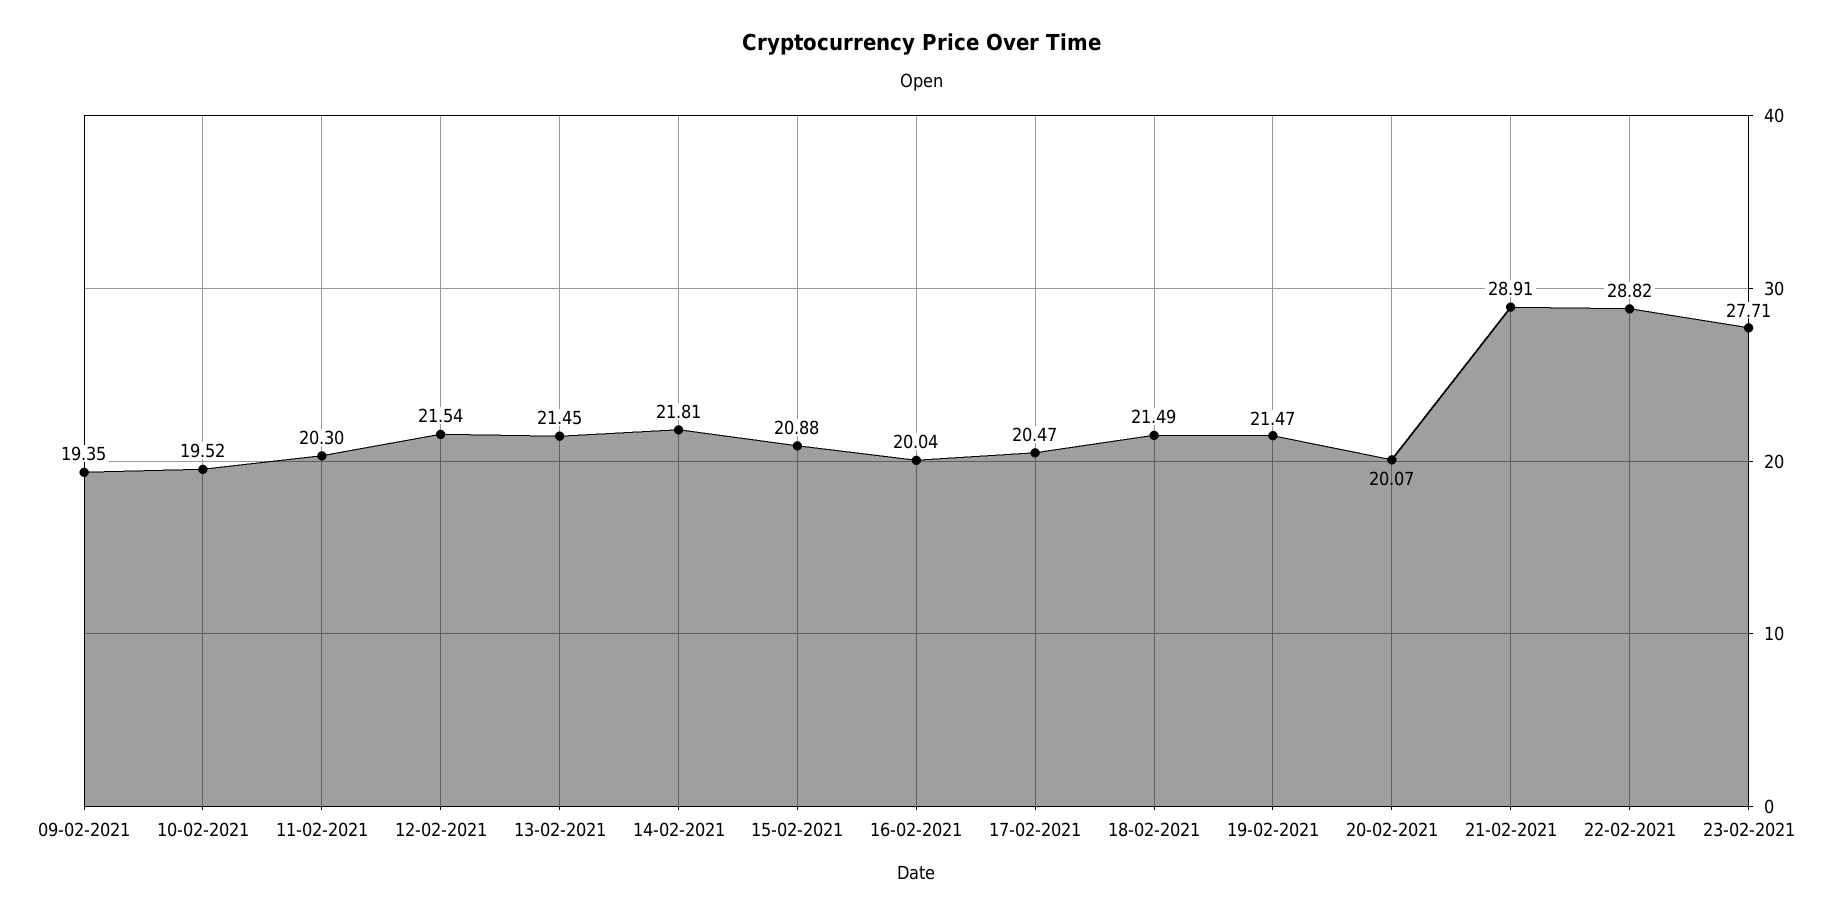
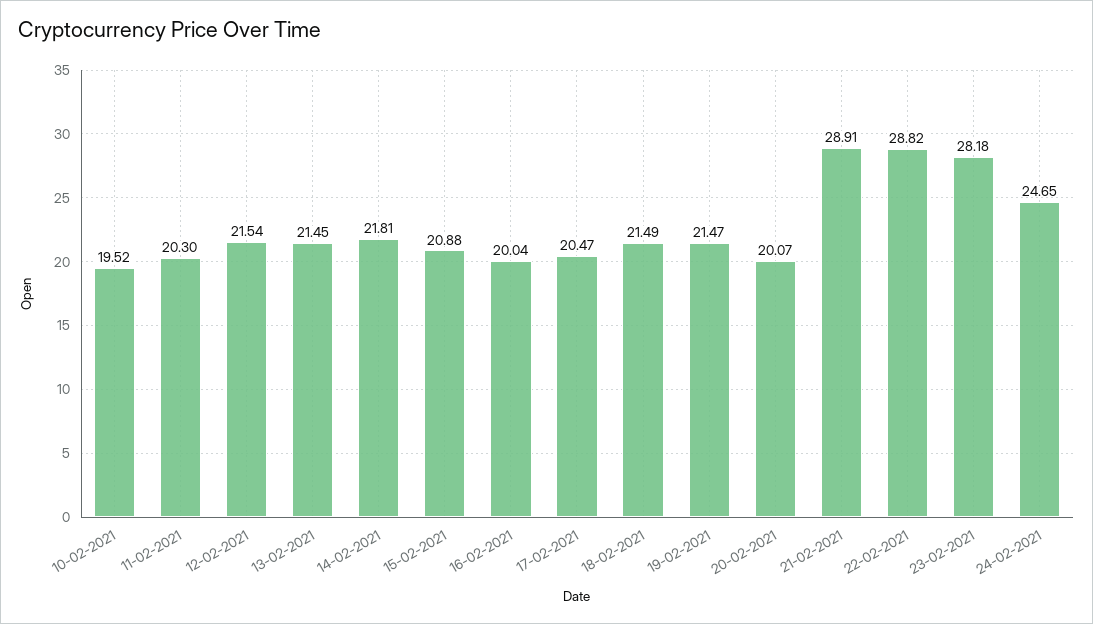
09-02-2021: 19.35 -> none
23-02-2021: 27.71 -> 28.18
24-02-2021: none -> 24.65

